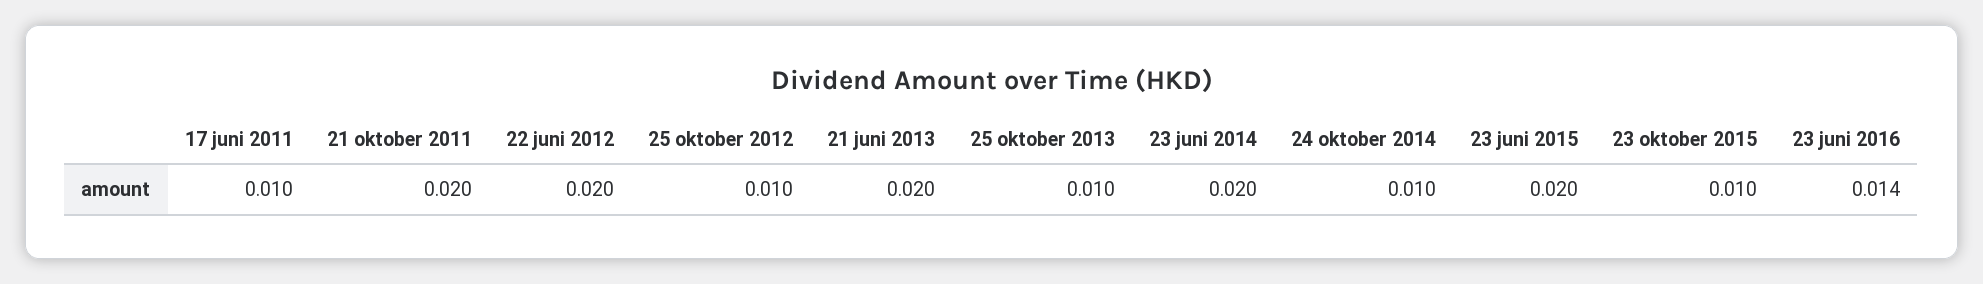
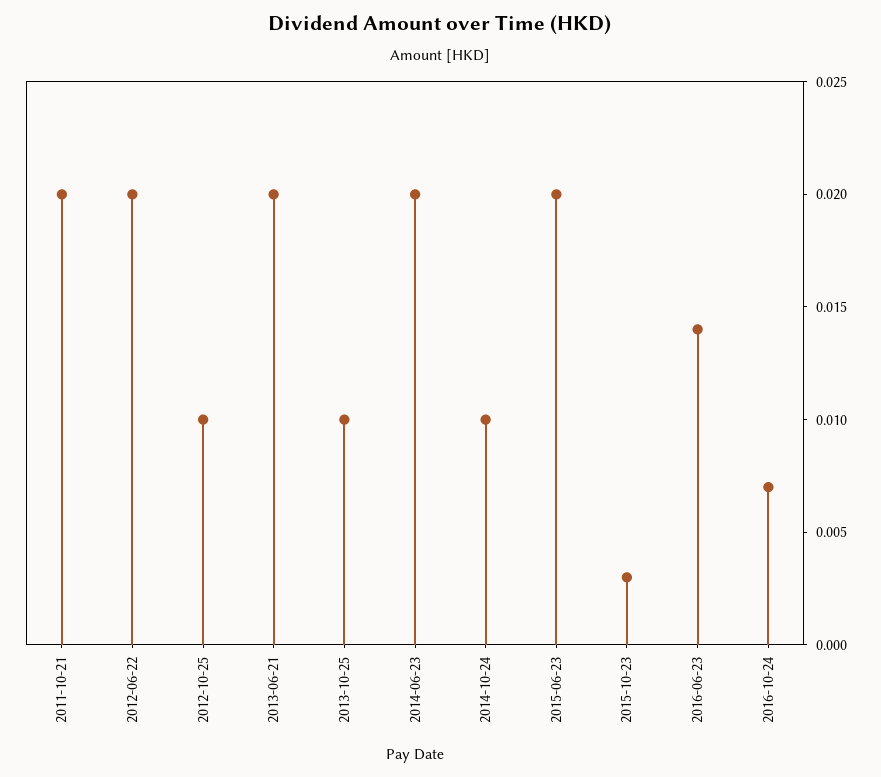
17 juni 2011: 0.01 -> none
23 oktober 2015: 0.01 -> 0.003
2016-10-24: none -> 0.007

